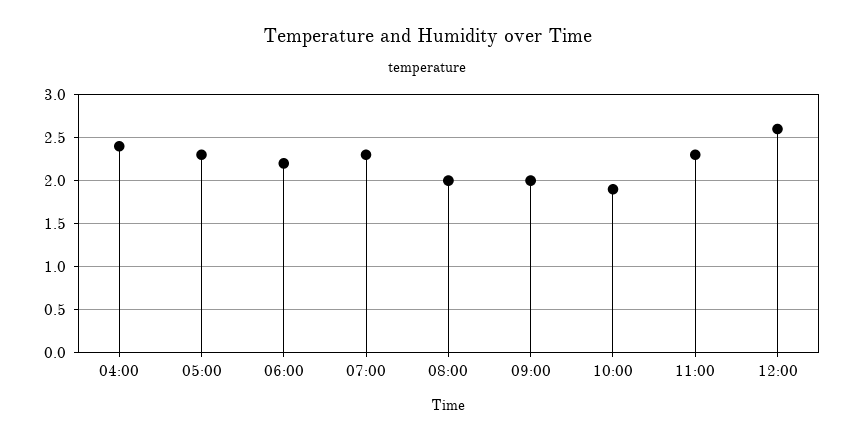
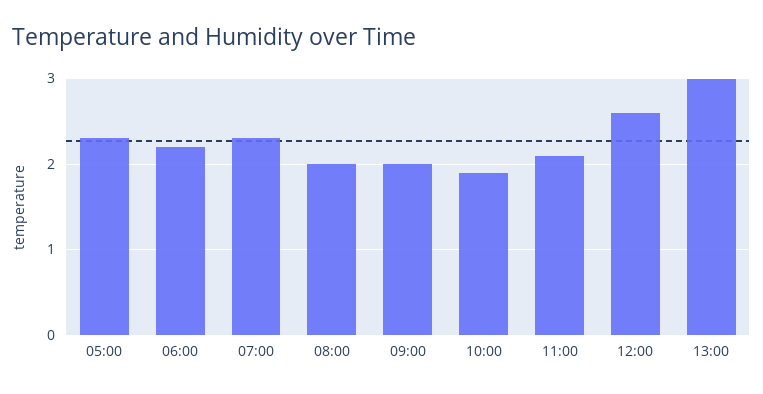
04:00: 2.4 -> none
11:00: 2.3 -> 2.1
13:00: none -> 3

